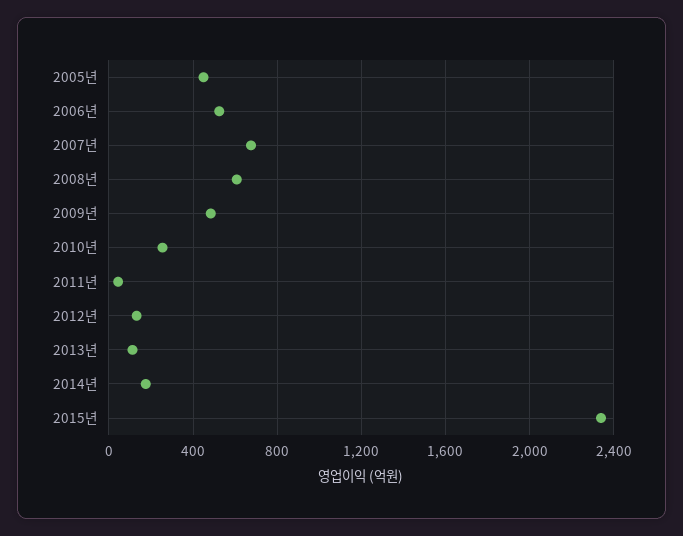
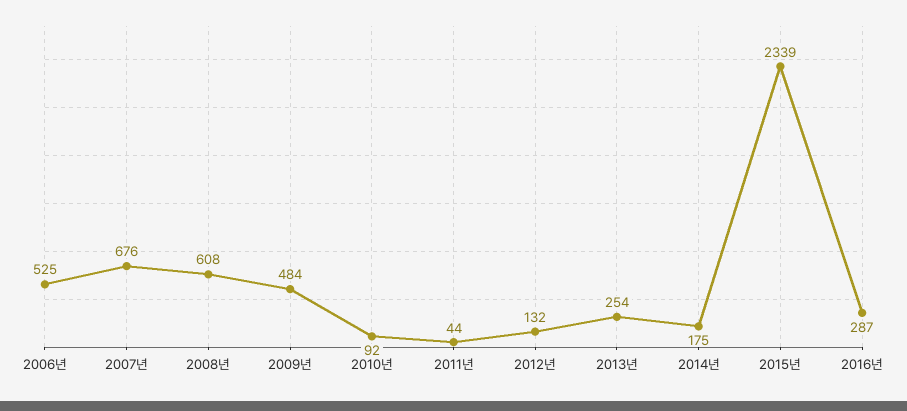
2005년: 450 -> none
2010년: 250 -> 92
2013년: 100 -> 254
2016년: none -> 287

